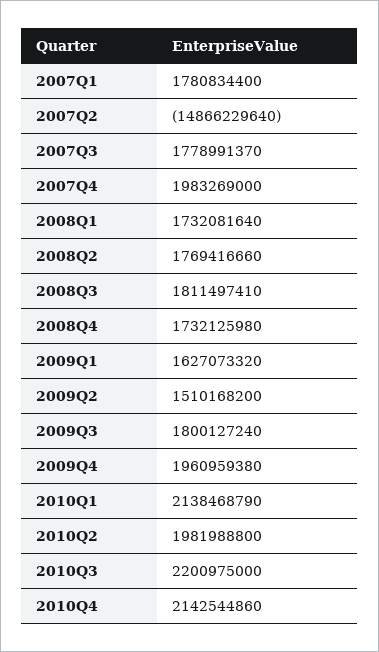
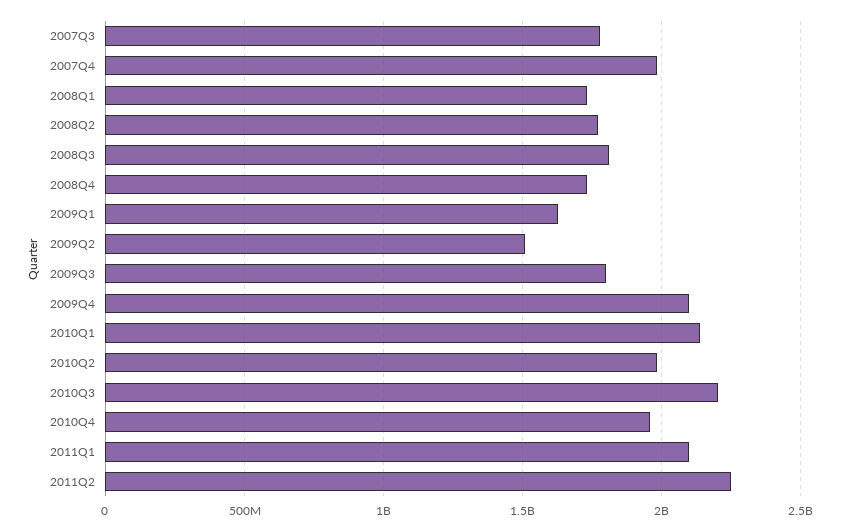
2007Q1: 1780834400 -> none
2007Q2: -14866229640 -> none
2009Q4: 1960959380 -> 2100000000
2010Q4: 2142544860 -> 1950000000
2011Q1: none -> 2100000000
2011Q2: none -> 2250000000

